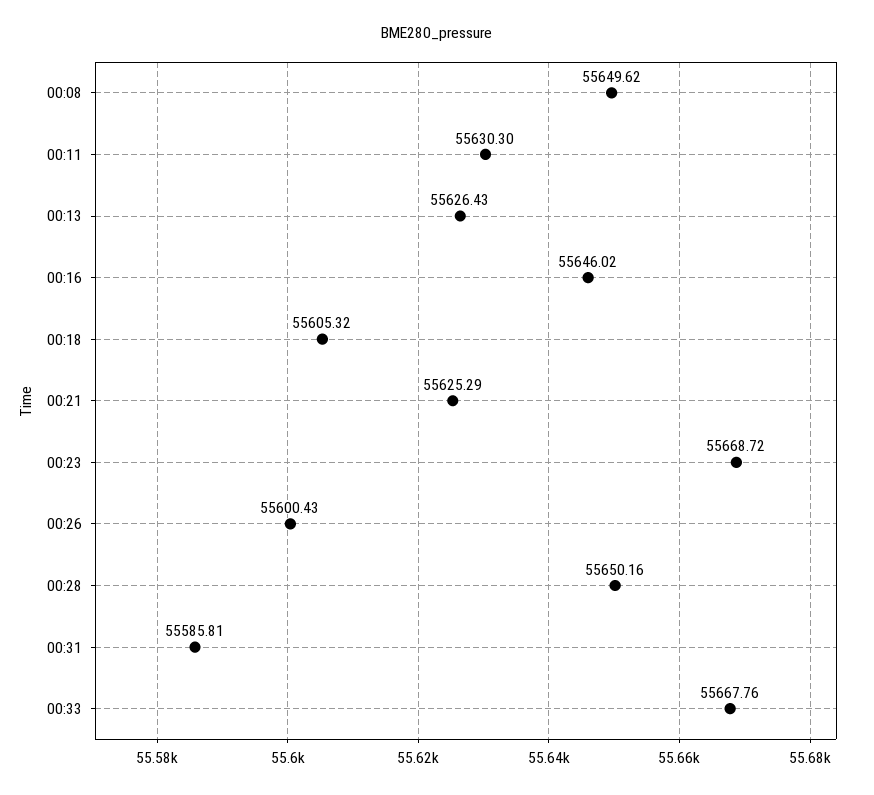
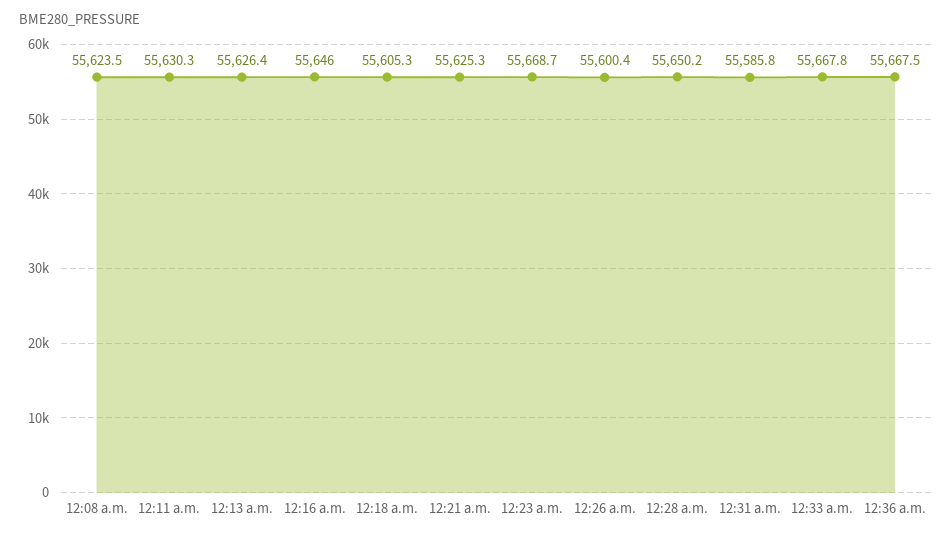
00:08: 55649.62 -> 55623.5
12:36 a.m.: none -> 55667.5

